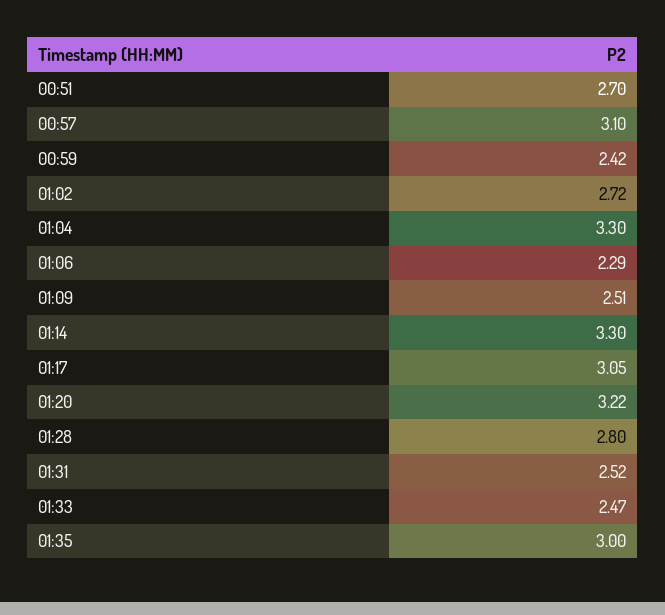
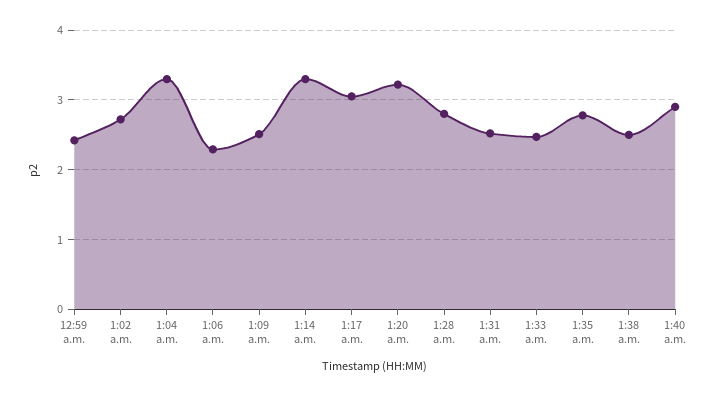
00:51: 2.7 -> none
00:57: 3.1 -> none
01:35: 3 -> 2.8
1:38 a.m.: none -> 2.5
1:40 a.m.: none -> 2.9

